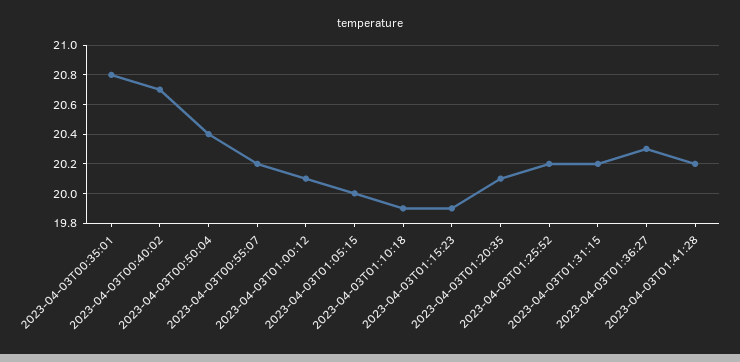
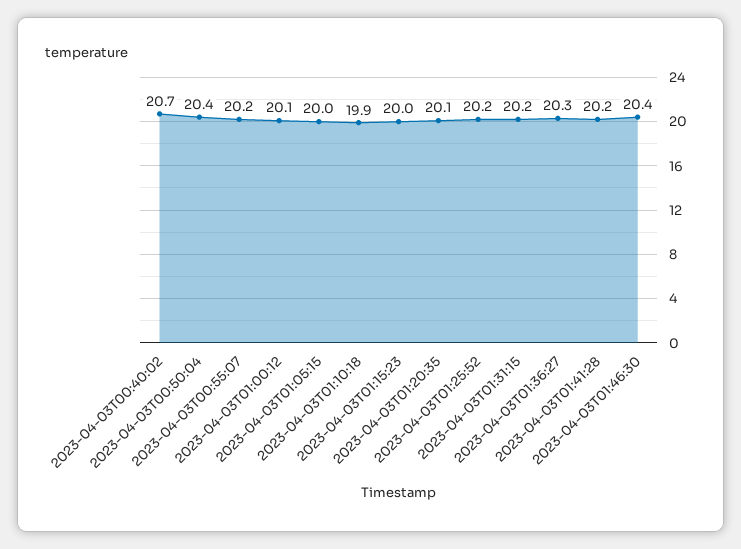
2023-04-03T00:35:01: 20.8 -> none
2023-04-03T01:15:23: 19.9 -> 20
2023-04-03T01:46:30: none -> 20.4

